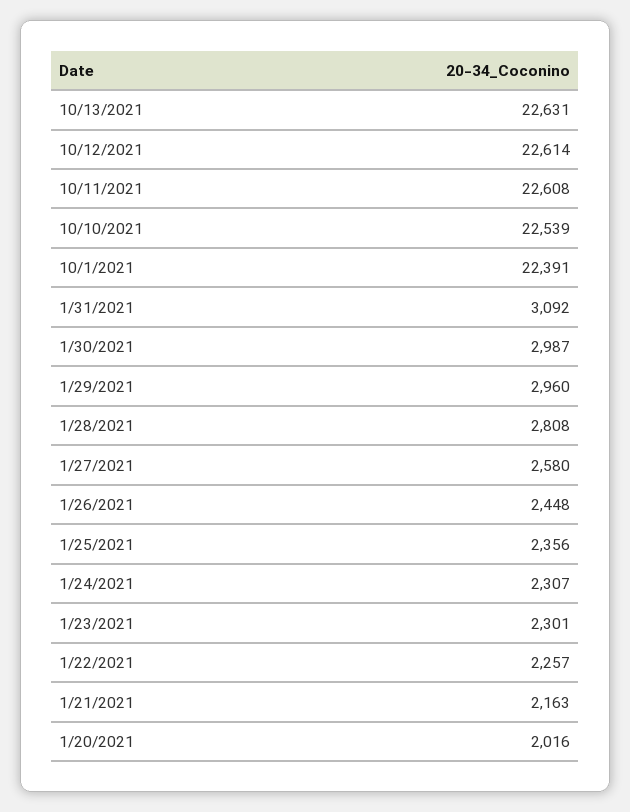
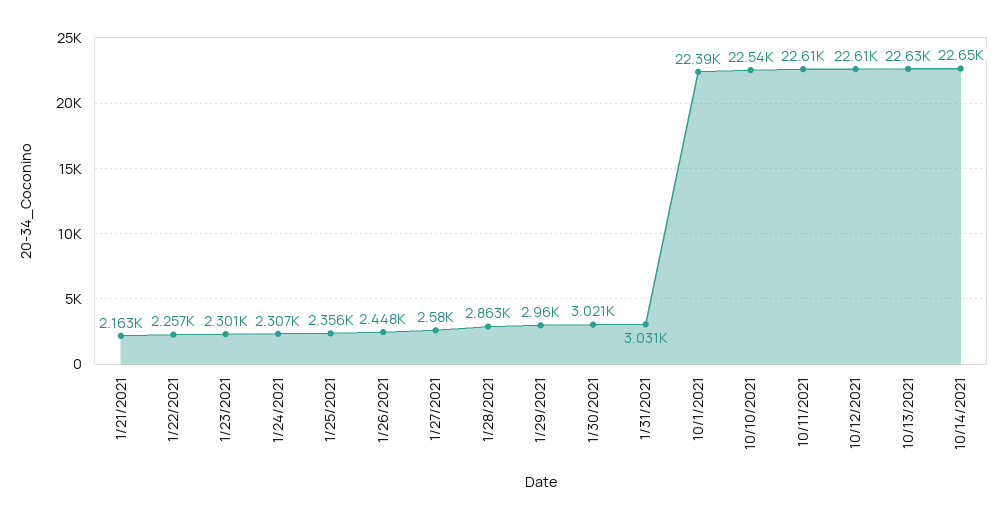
1/31/2021: 3092 -> 3031
1/30/2021: 2987 -> 3021
1/28/2021: 2808 -> 2863
1/20/2021: 2016 -> none
10/14/2021: none -> 22650

